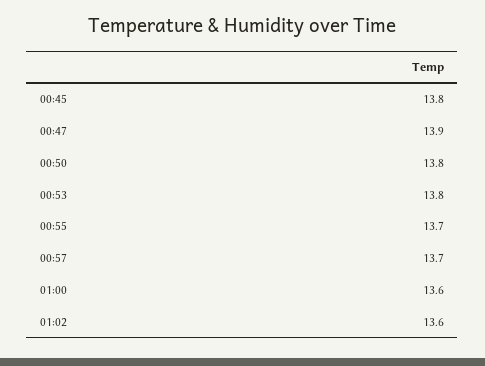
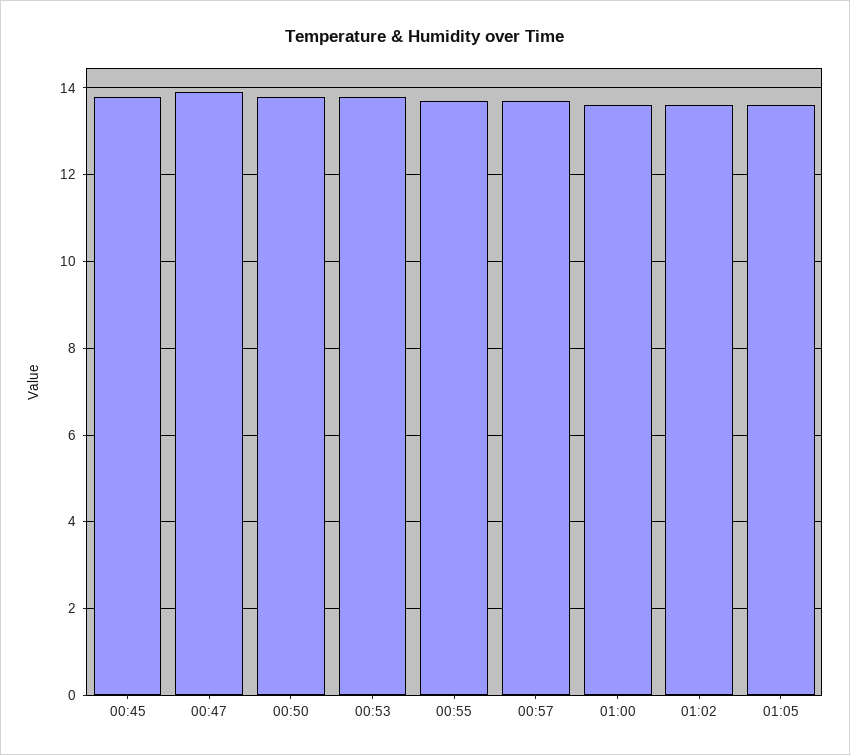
01:05: none -> 13.5

